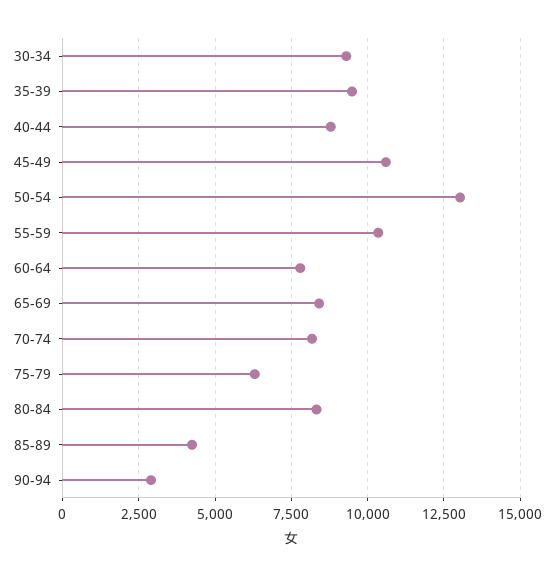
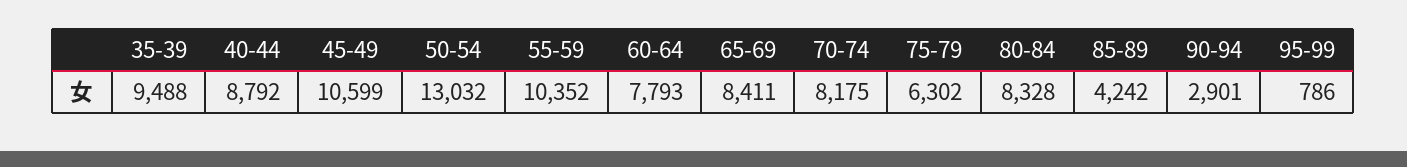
30-34: 9250 -> none
95-99: none -> 786

